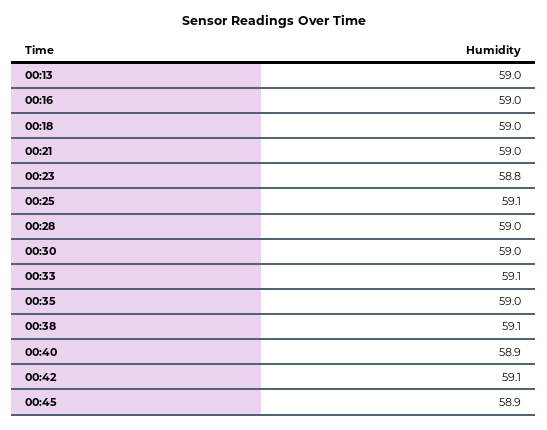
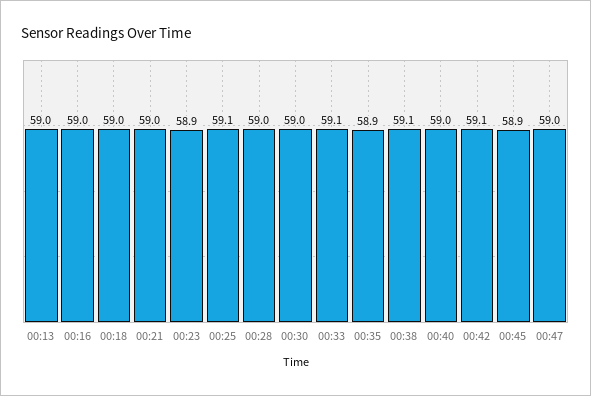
00:23: 58.8 -> 58.9
00:35: 59 -> 58.9
00:40: 58.9 -> 59
00:47: none -> 59

